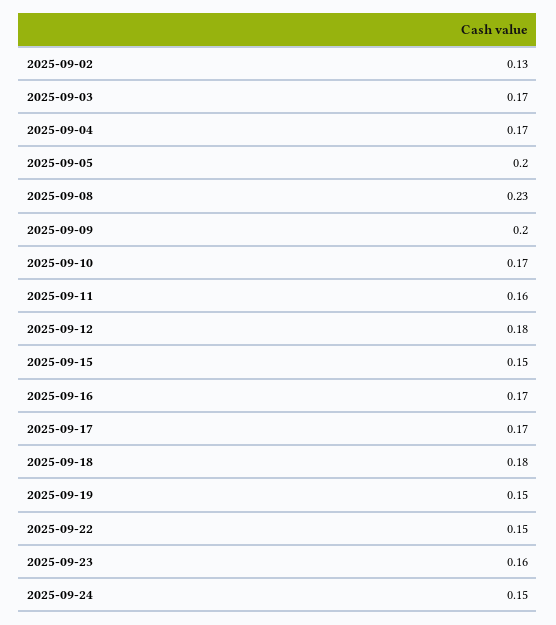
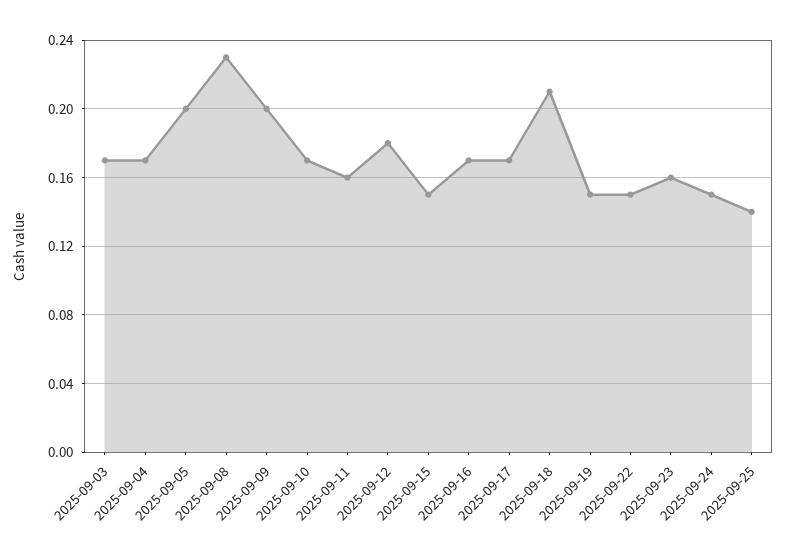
2025-09-02: 0.13 -> none
2025-09-18: 0.18 -> 0.21
2025-09-25: none -> 0.14

